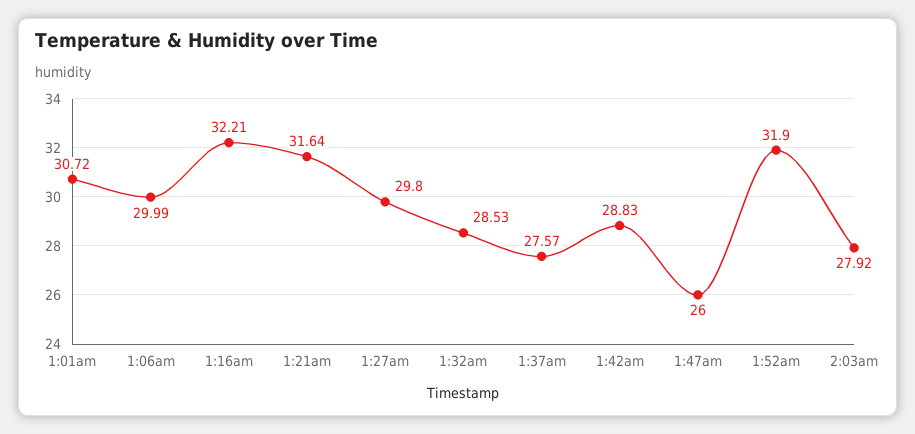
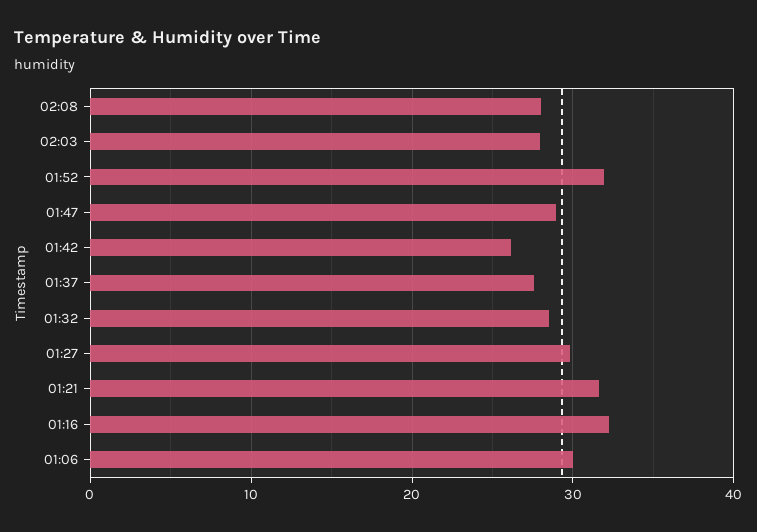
1:01am: 30.72 -> none
1:42am: 28.83 -> 26
1:47am: 26 -> 29
02:08: none -> 28

